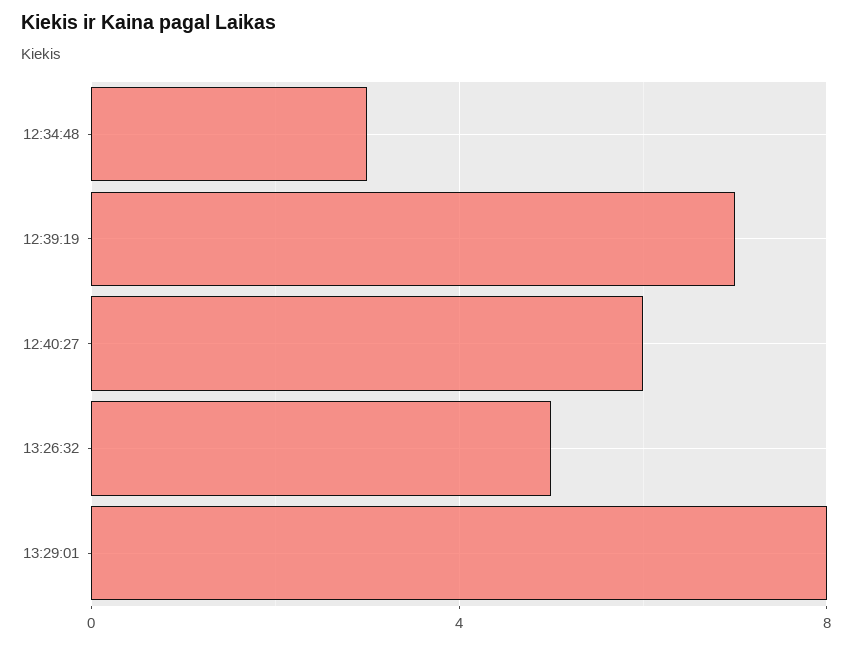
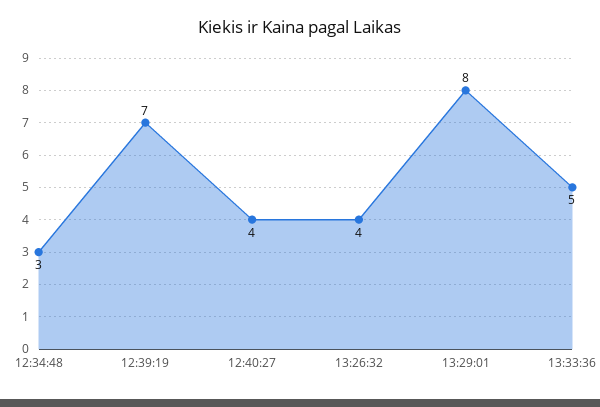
12:40:27: 6 -> 4
13:26:32: 5 -> 4
13:33:36: none -> 5

